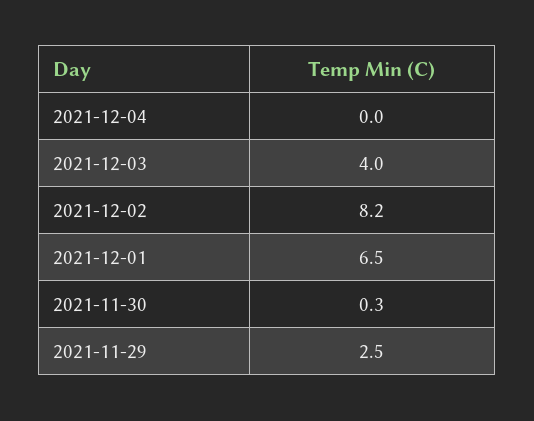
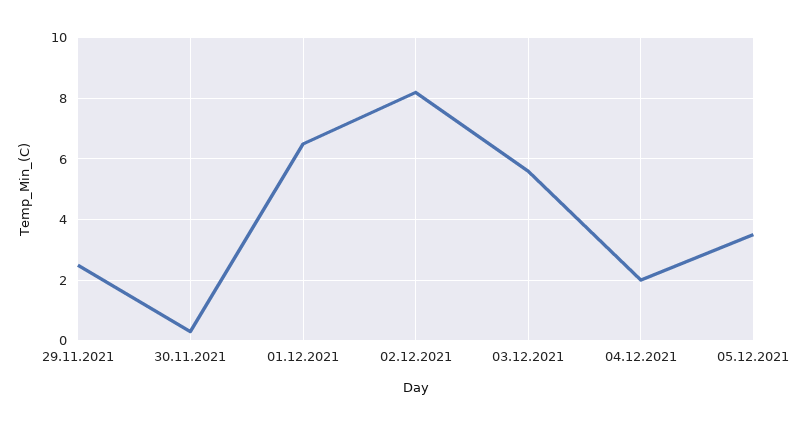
2021-12-04: 0 -> 2
2021-12-03: 4 -> 5.5
05.12.2021: none -> 3.5

